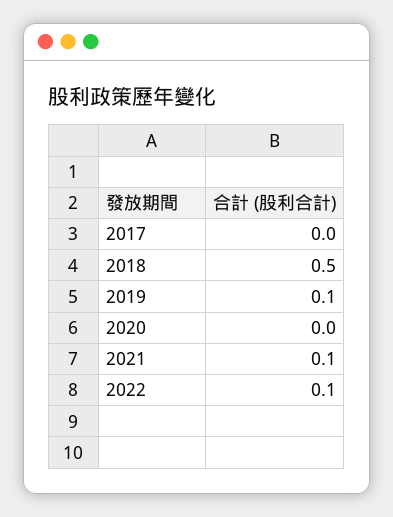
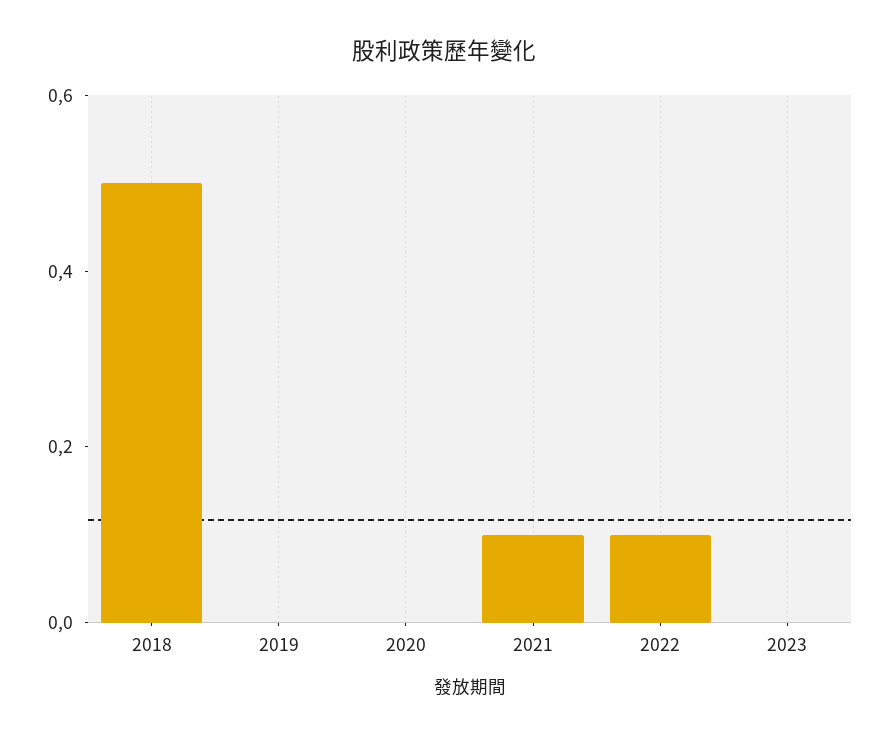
2017: 0 -> none
2019: 0.1 -> 0
2023: none -> 0

